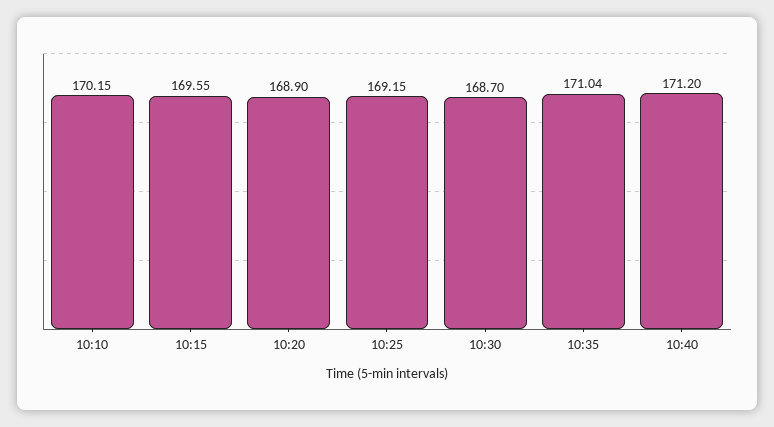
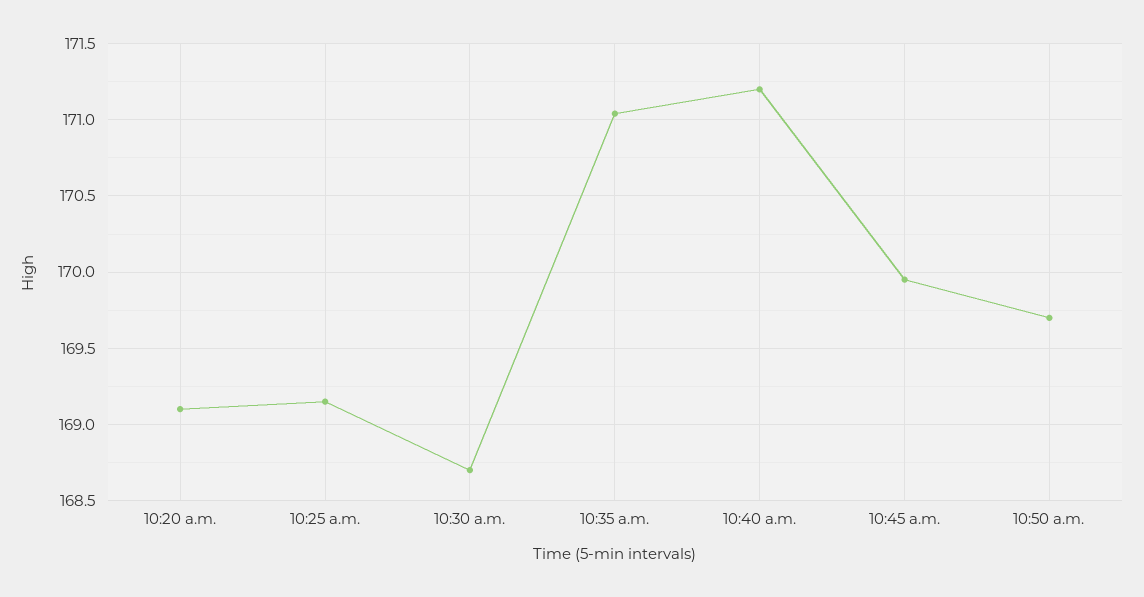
10:10: 170.15 -> none
10:15: 169.55 -> none
10:20: 168.9 -> 169.1
10:45 a.m.: none -> 169.95
10:50 a.m.: none -> 169.7

